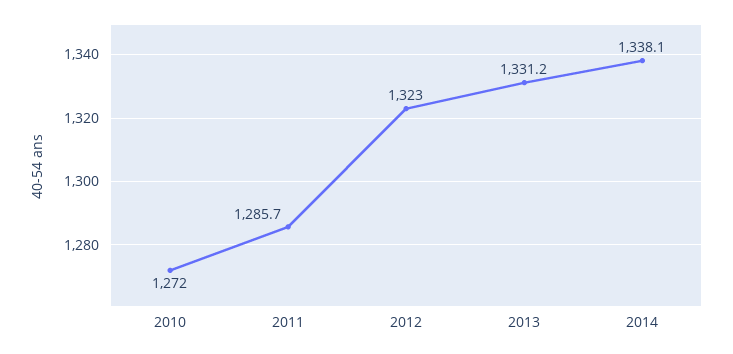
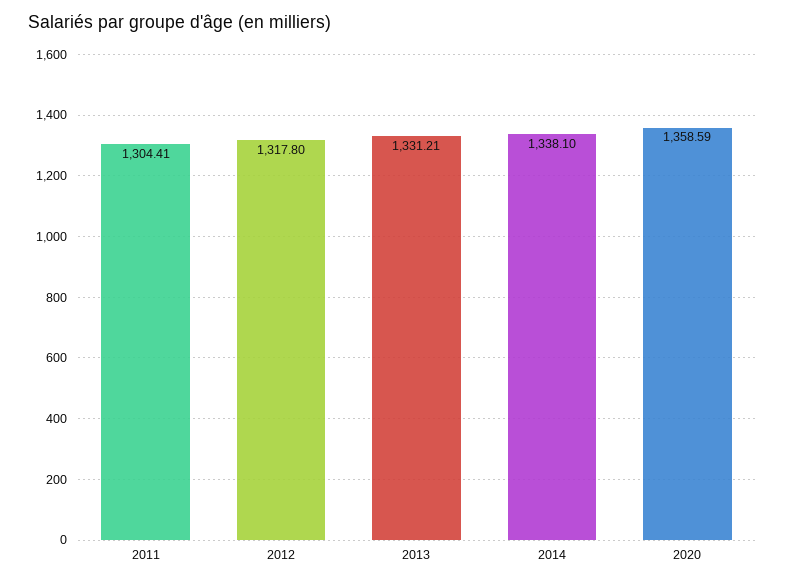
2010: 1272 -> none
2011: 1285.7 -> 1304.41
2012: 1323 -> 1317.8
2020: none -> 1358.59

